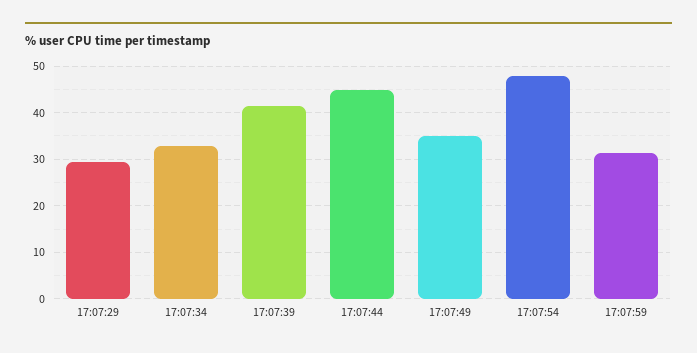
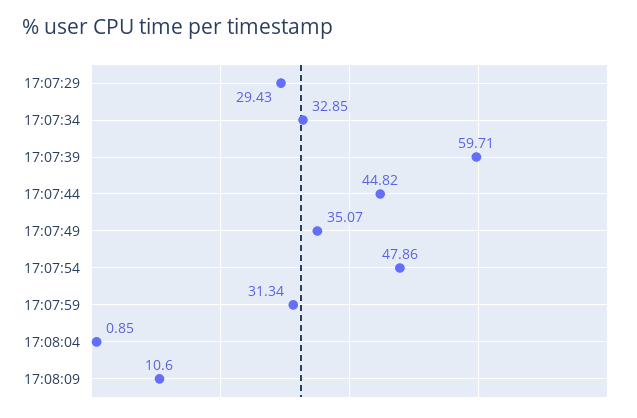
17:07:39: 42 -> 59.71
17:08:04: none -> 0.85
17:08:09: none -> 10.6

